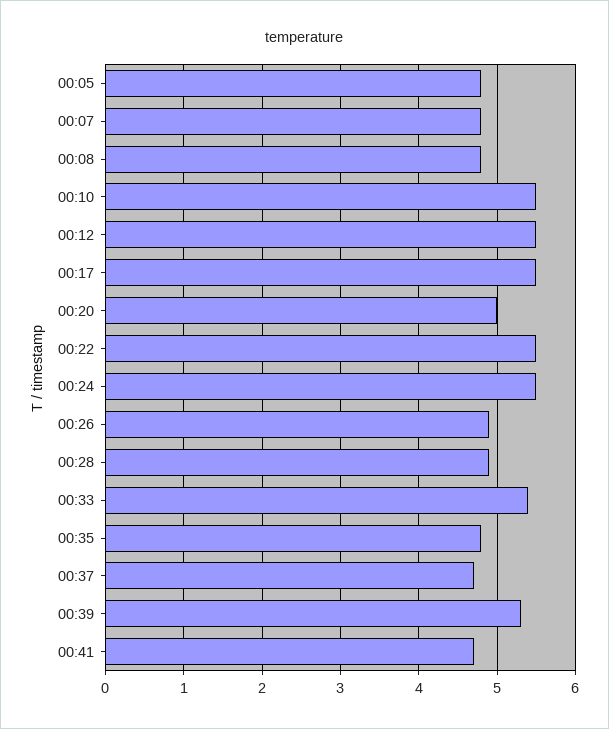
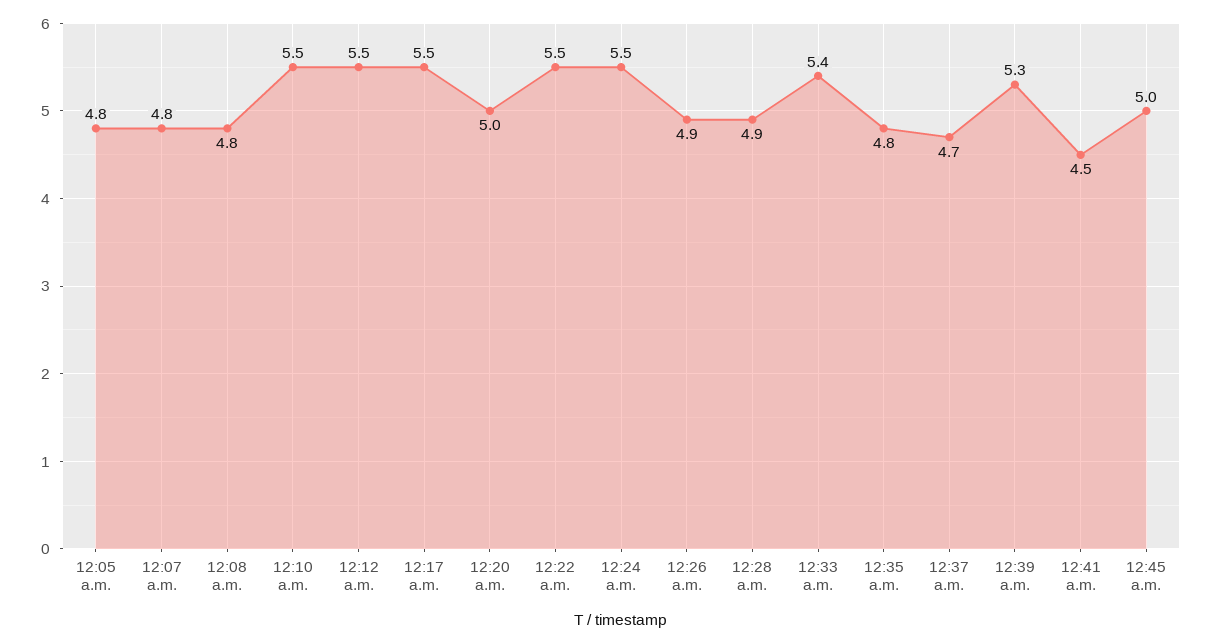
00:41: 4.7 -> 4.5
12:45 a.m.: none -> 5

